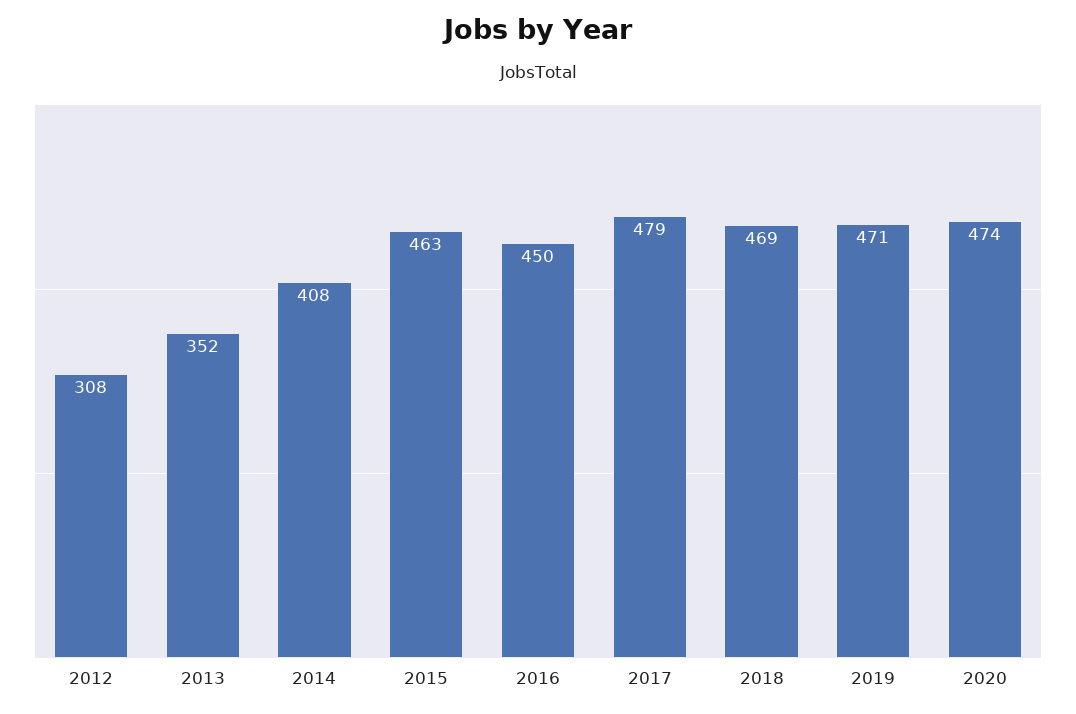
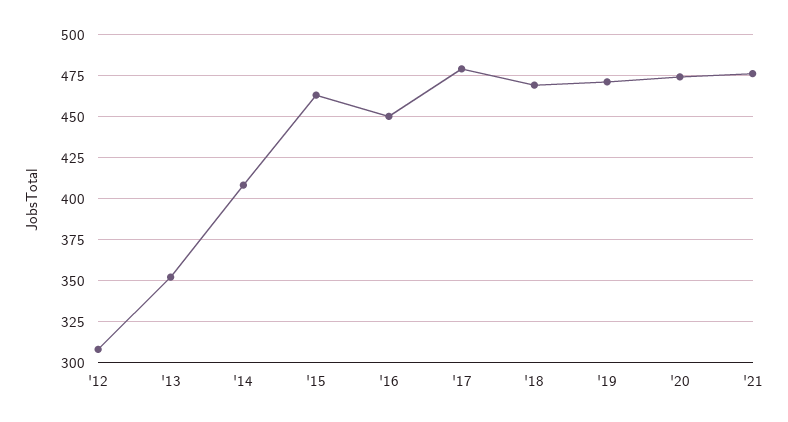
'21: none -> 475

